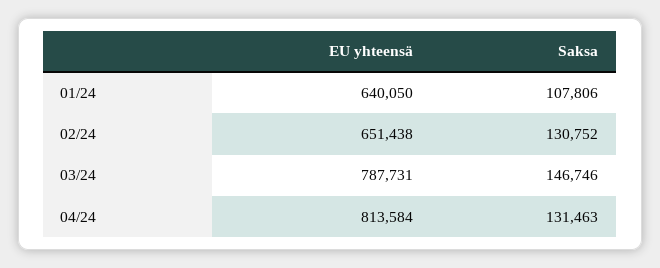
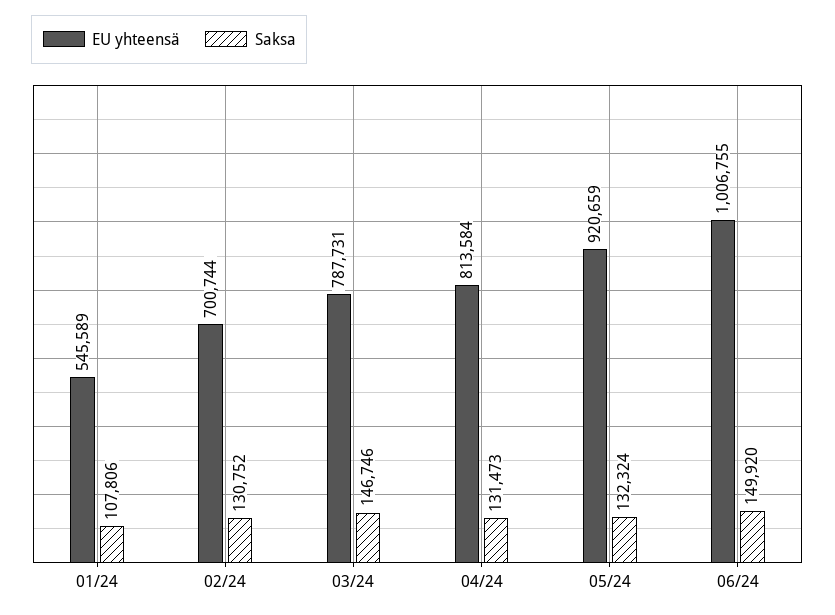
EU yhteensä, 01/24: 640050 -> 545589
EU yhteensä, 02/24: 651438 -> 700744
Saksa, 04/24: 131463 -> 131473
EU yhteensä, 05/24: none -> 920659
Saksa, 05/24: none -> 132324
EU yhteensä, 06/24: none -> 1006755
Saksa, 06/24: none -> 149920

